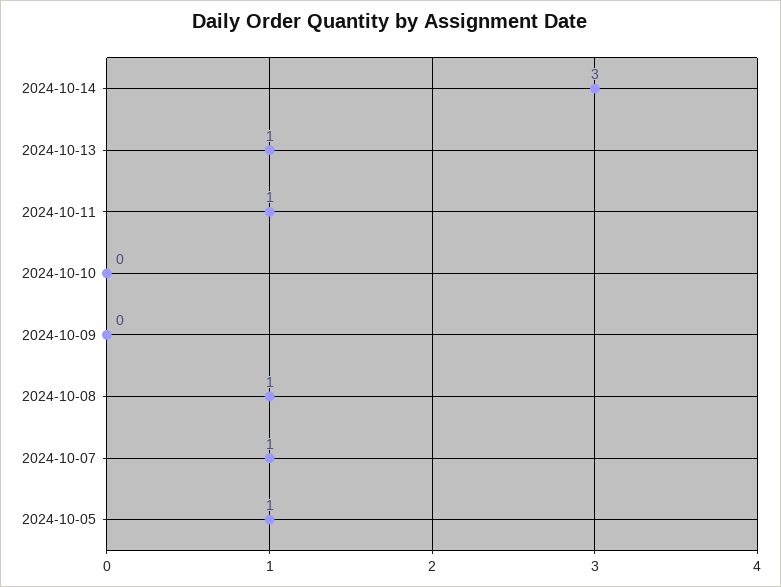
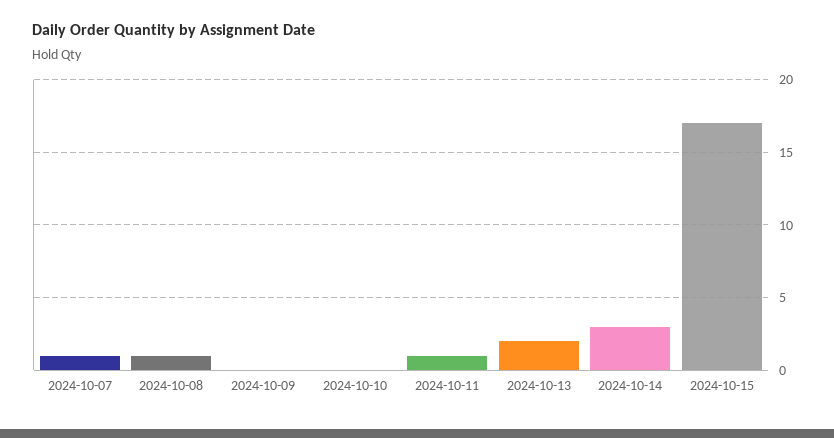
2024-10-13: 1 -> 2
2024-10-05: 1 -> none
2024-10-15: none -> 17

